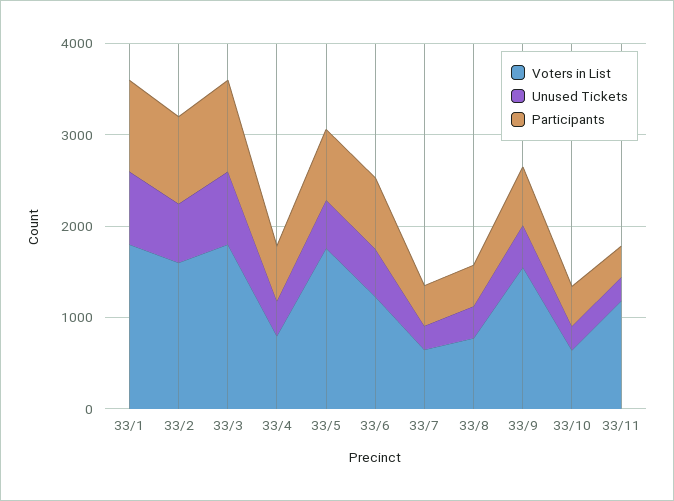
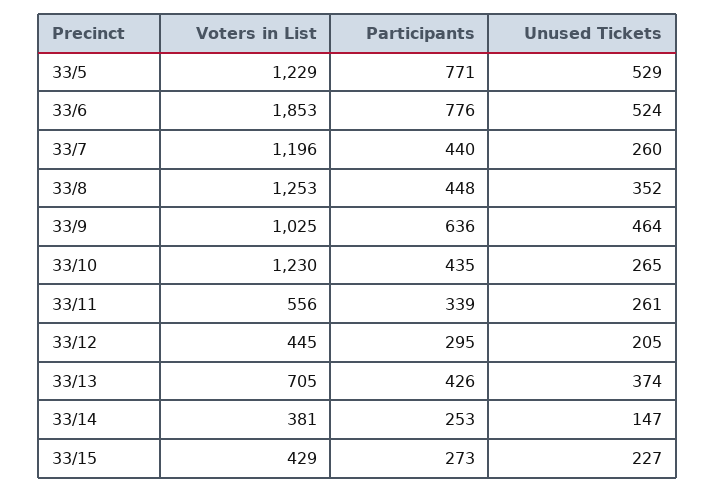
Voters in List, 33/1: 1800 -> none
Unused Tickets, 33/1: 800 -> none
Participants, 33/1: 1000 -> none
Voters in List, 33/2: 1600 -> none
Unused Tickets, 33/2: 600 -> none
Participants, 33/2: 1000 -> none
Voters in List, 33/3: 1800 -> none
Unused Tickets, 33/3: 800 -> none
Participants, 33/3: 1000 -> none
Voters in List, 33/4: 800 -> none
Unused Tickets, 33/4: 400 -> none
Participants, 33/4: 600 -> none
Voters in List, 33/5: 1800 -> 1229
Voters in List, 33/6: 1200 -> 1853
Voters in List, 33/7: 600 -> 1196
Voters in List, 33/8: 800 -> 1253
Voters in List, 33/9: 1600 -> 1025
Voters in List, 33/10: 600 -> 1230
Voters in List, 33/11: 1200 -> 556
Voters in List, 33/12: none -> 445
Participants, 33/12: none -> 295
Unused Tickets, 33/12: none -> 205
Voters in List, 33/13: none -> 705
Participants, 33/13: none -> 426
Unused Tickets, 33/13: none -> 374
Voters in List, 33/14: none -> 381
Participants, 33/14: none -> 253
Unused Tickets, 33/14: none -> 147
Voters in List, 33/15: none -> 429
Participants, 33/15: none -> 273
Unused Tickets, 33/15: none -> 227

